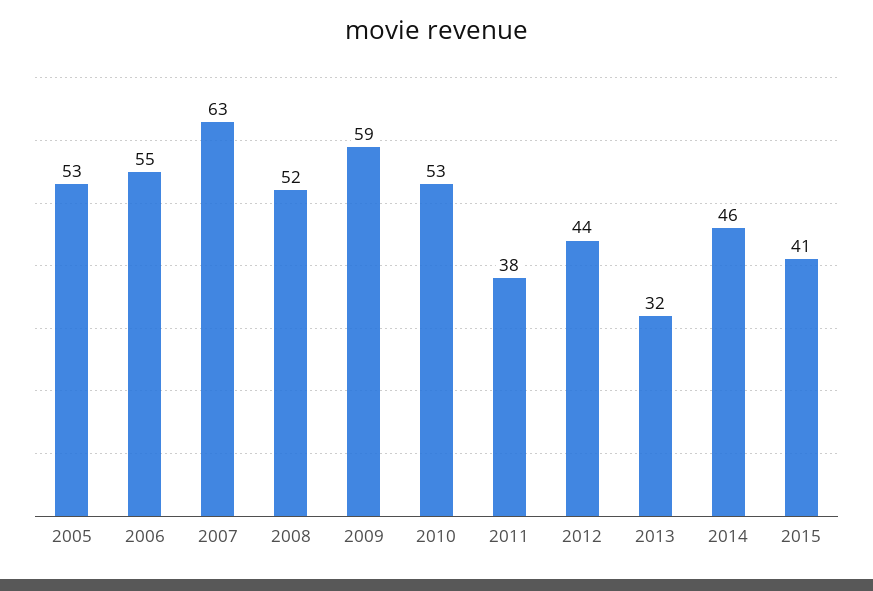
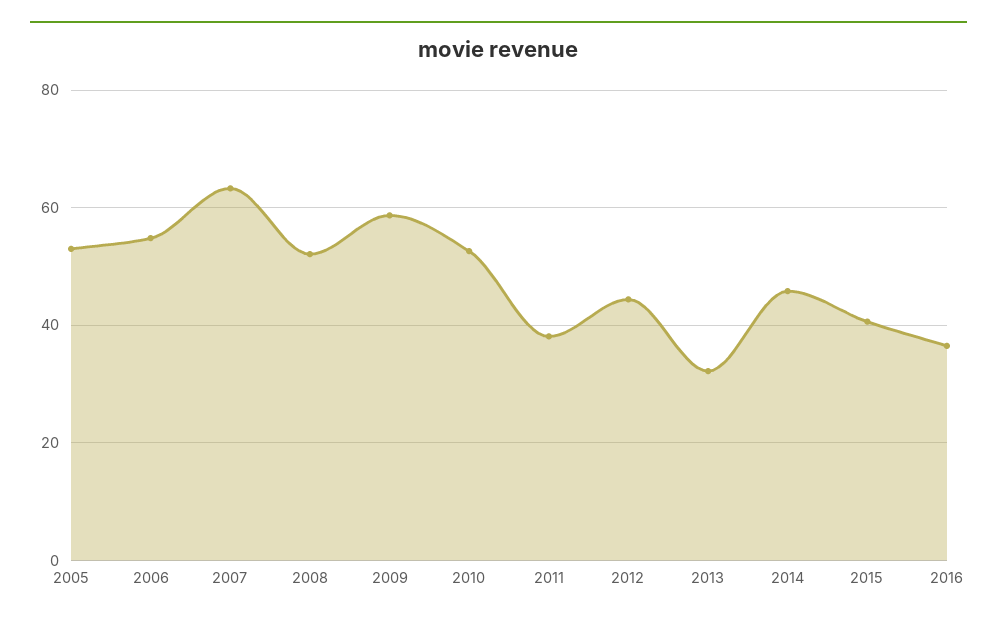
2016: none -> 36

